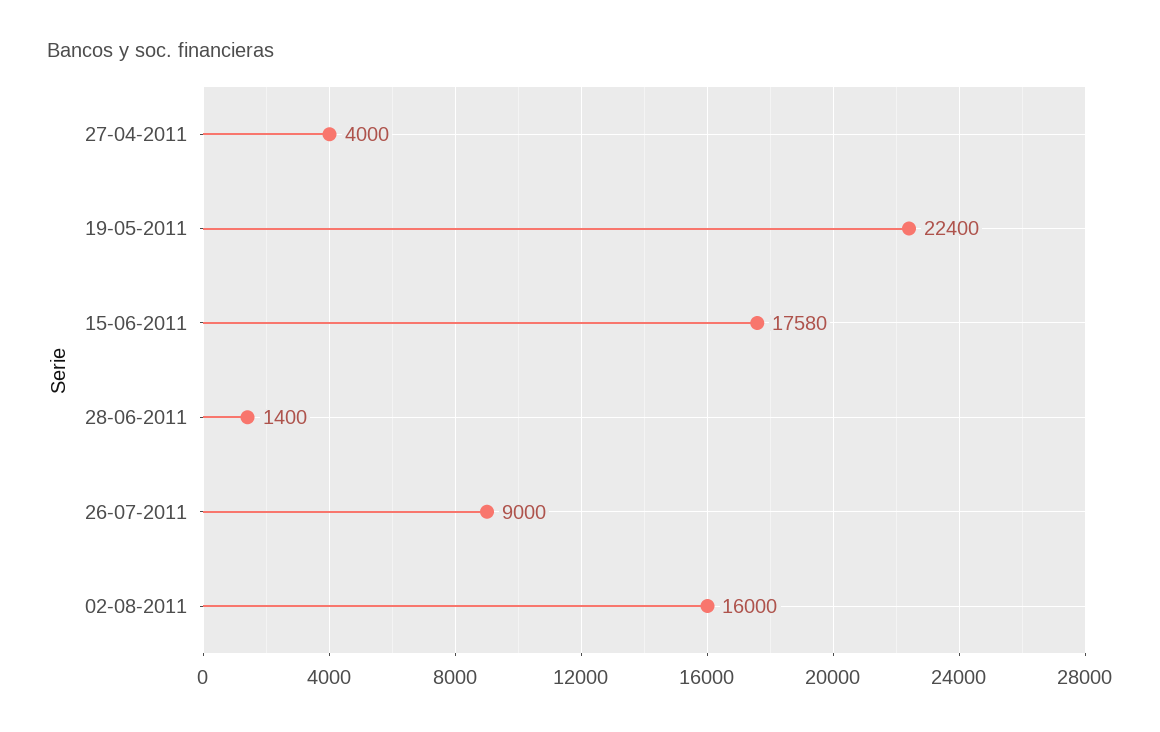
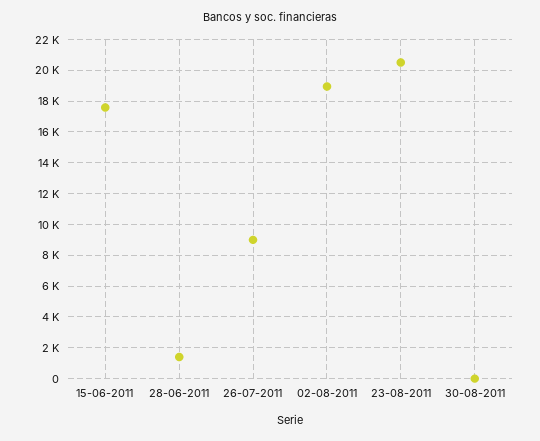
27-04-2011: 4000 -> none
19-05-2011: 22400 -> none
02-08-2011: 16000 -> 19000
23-08-2011: none -> 20500
30-08-2011: none -> 0

